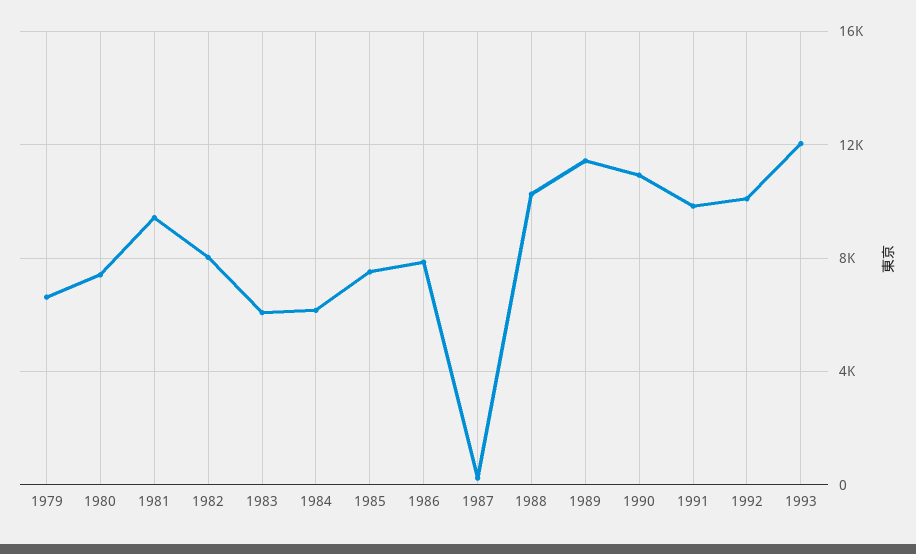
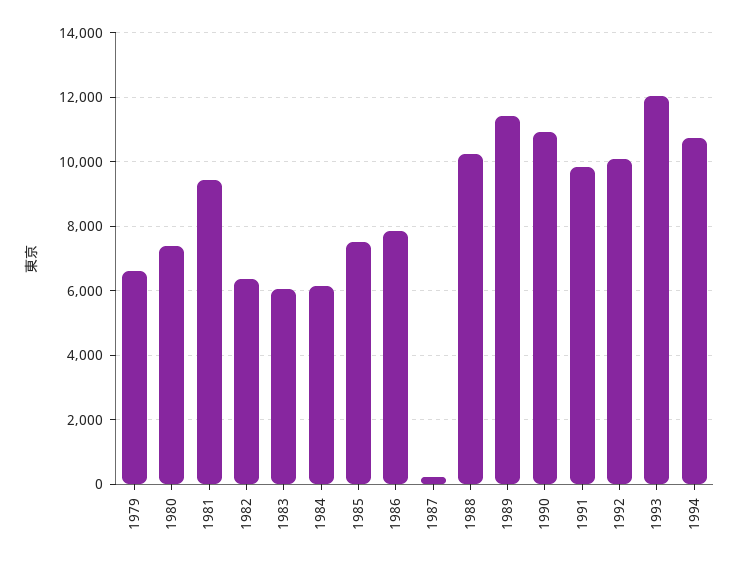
1982: 8000 -> 6400
1994: none -> 10800

